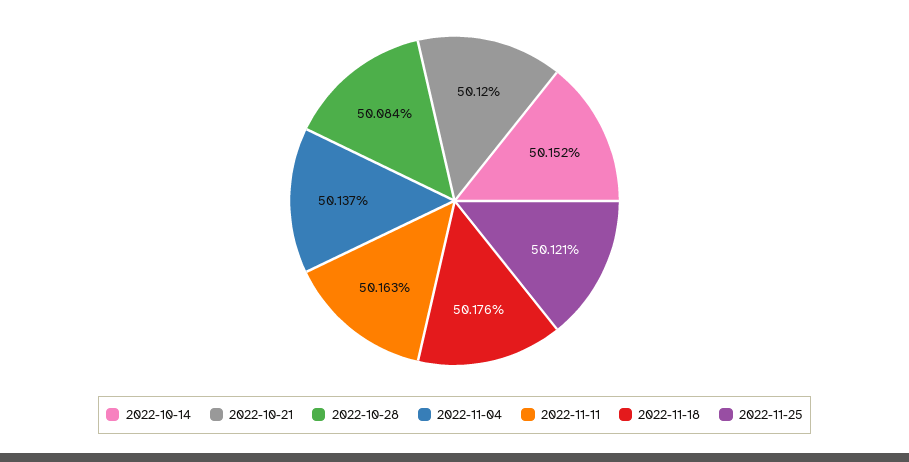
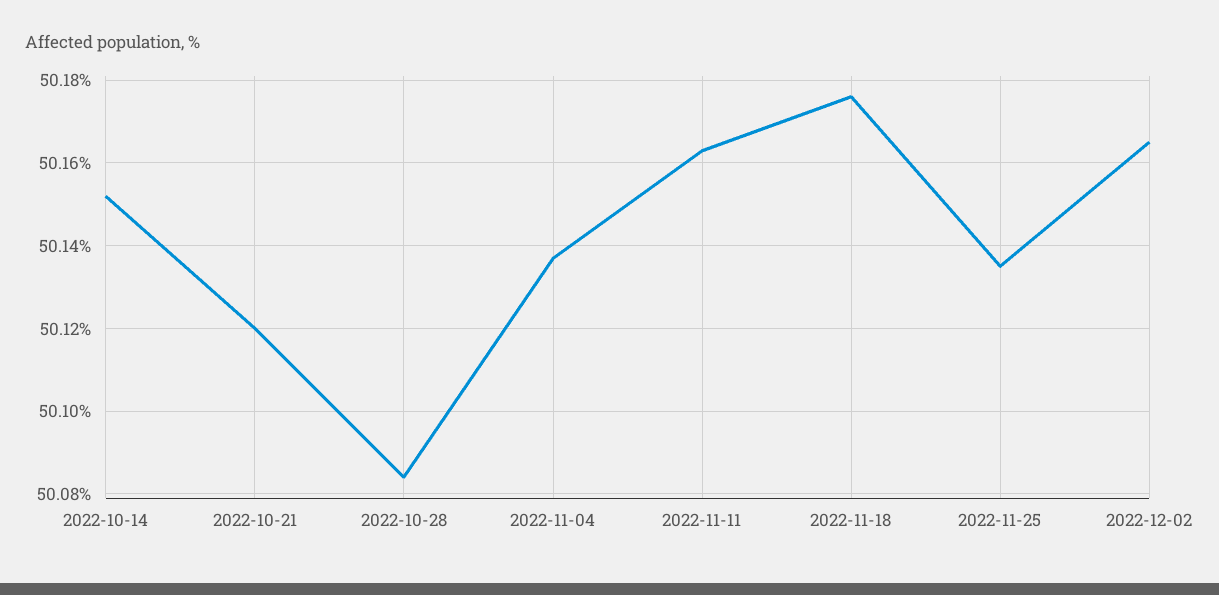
2022-11-25: 50.121 -> 50.135
2022-12-02: none -> 50.165

